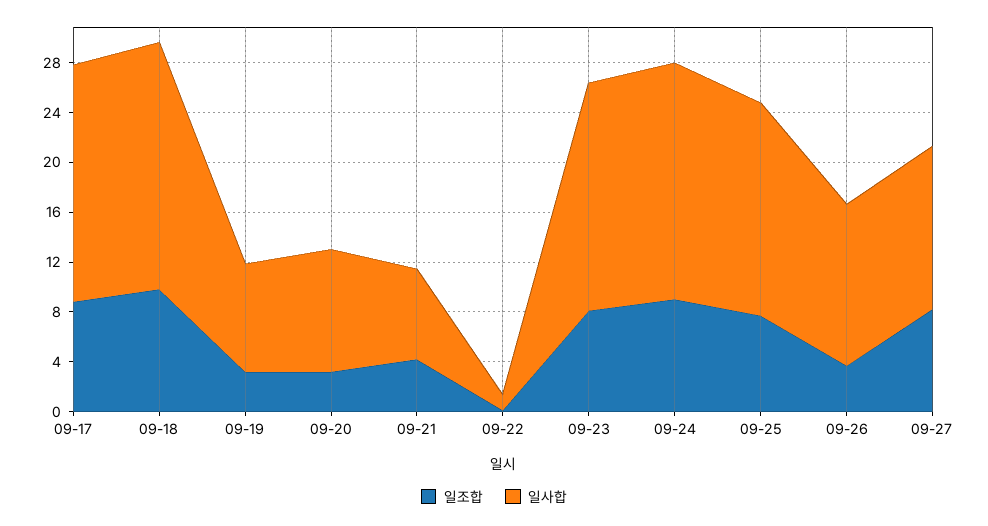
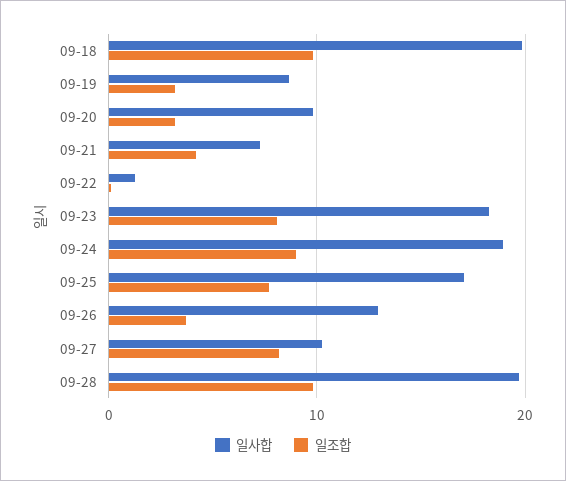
일조합, 09-17: 9 -> none
일사합, 09-17: 19 -> none
일사합, 09-27: 13 -> 10
일사합, 09-28: none -> 20
일조합, 09-28: none -> 10

